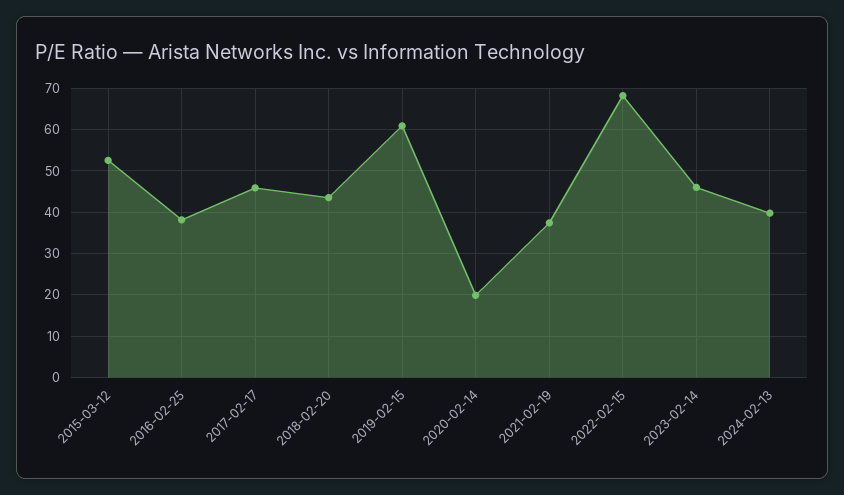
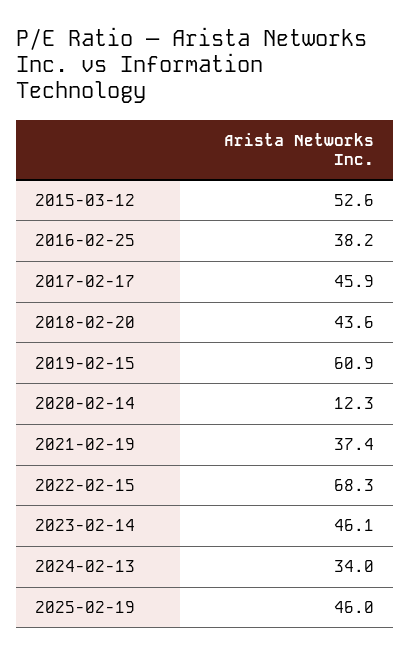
2020-02-14: 20 -> 12.3
2024-02-13: 40 -> 34
2025-02-19: none -> 46

